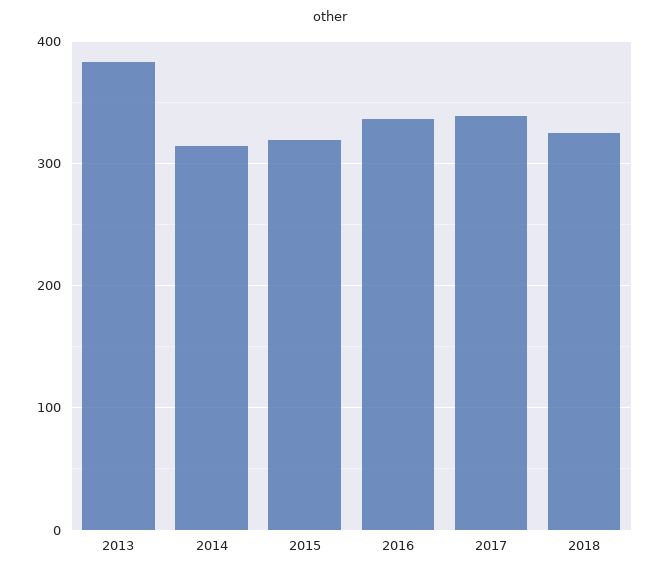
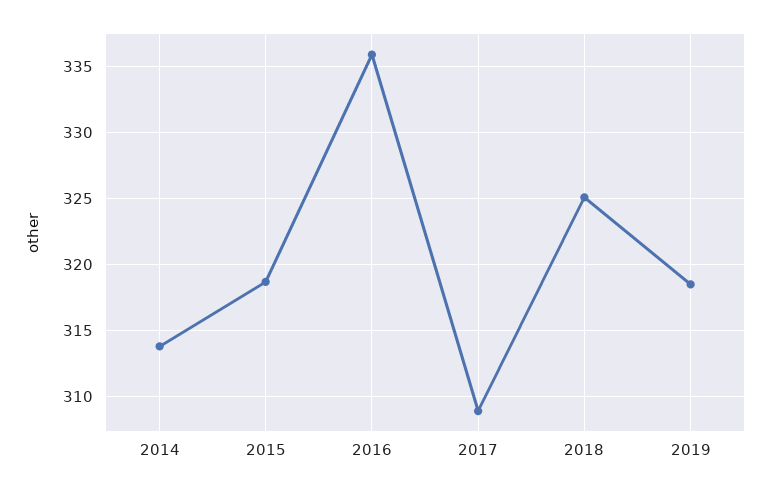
2013: 380 -> none
2017: 340 -> 309
2019: none -> 318.5

